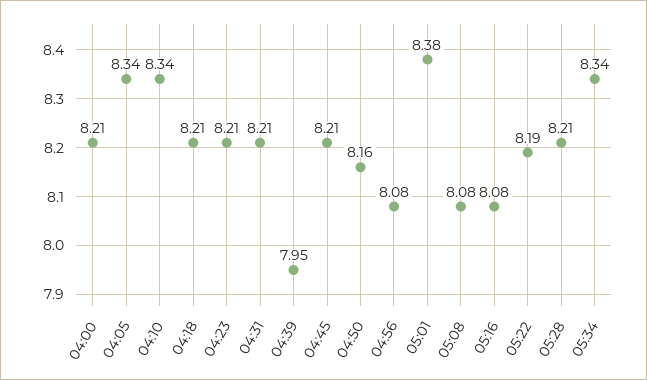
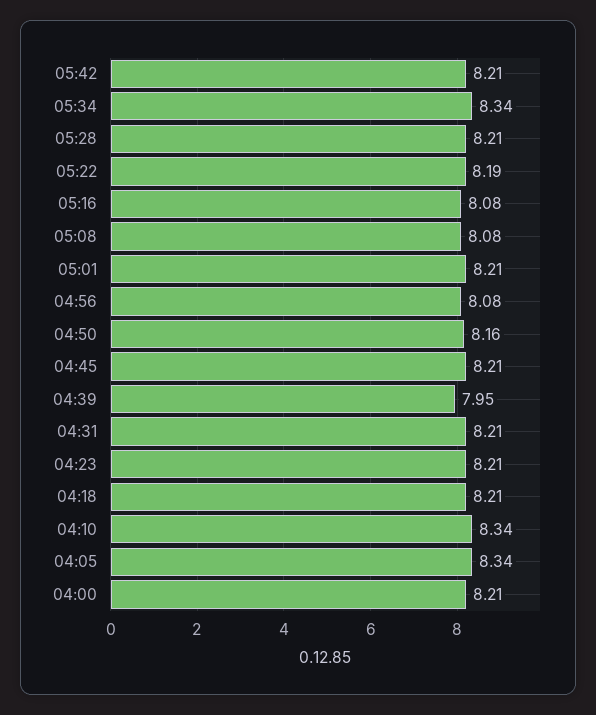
05:01: 8.38 -> 8.21
05:42: none -> 8.21

